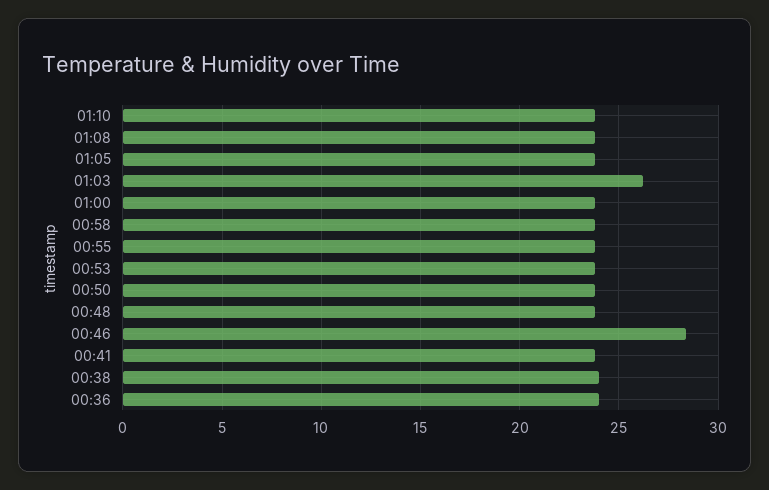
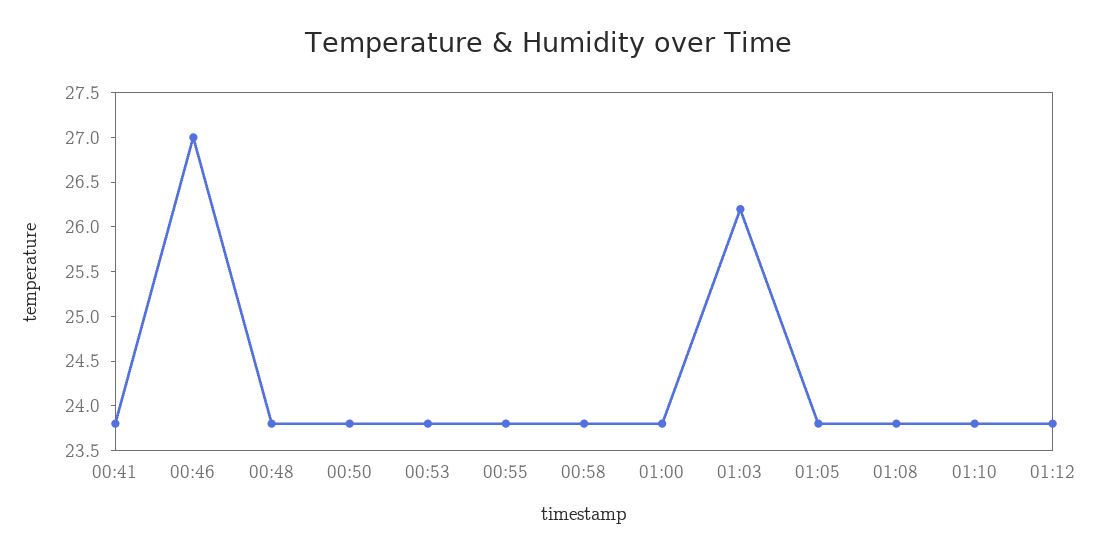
00:46: 28.5 -> 27
00:38: 24 -> none
00:36: 24 -> none
01:12: none -> 23.8

